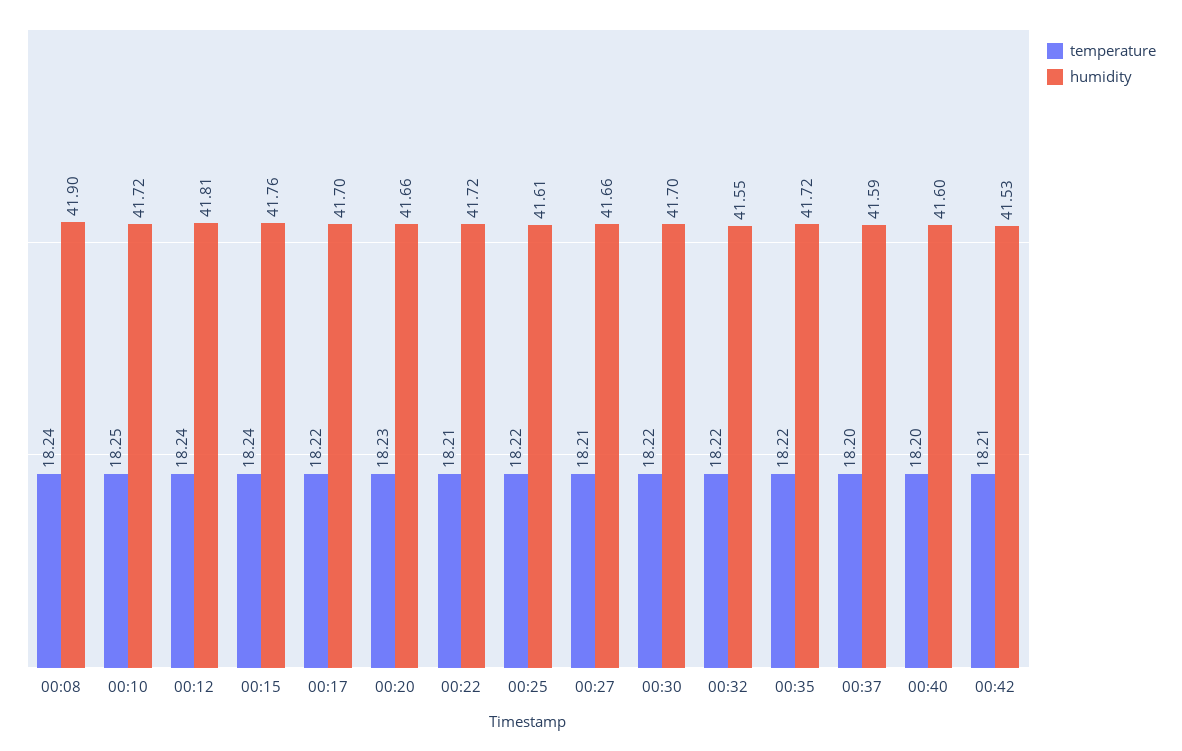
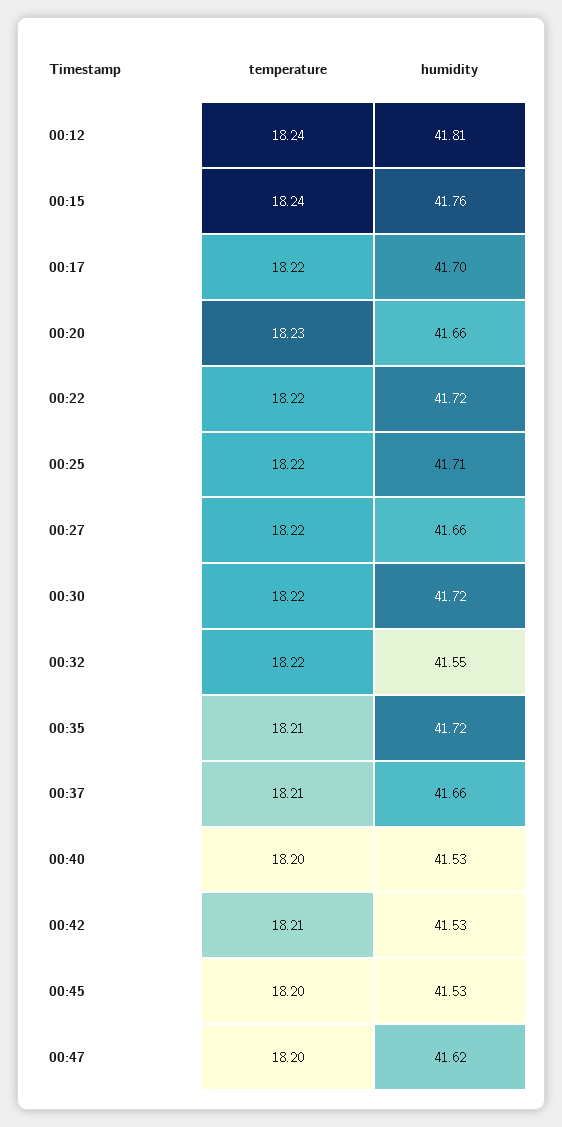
temperature, 00:08: 18.24 -> none
humidity, 00:08: 41.9 -> none
temperature, 00:10: 18.25 -> none
humidity, 00:10: 41.72 -> none
temperature, 00:22: 18.21 -> 18.22
humidity, 00:25: 41.61 -> 41.71
temperature, 00:27: 18.21 -> 18.22
humidity, 00:30: 41.7 -> 41.72
temperature, 00:35: 18.22 -> 18.21
temperature, 00:37: 18.2 -> 18.21
humidity, 00:37: 41.59 -> 41.66
humidity, 00:40: 41.6 -> 41.53
temperature, 00:45: none -> 18.2
humidity, 00:45: none -> 41.53
temperature, 00:47: none -> 18.2
humidity, 00:47: none -> 41.62

